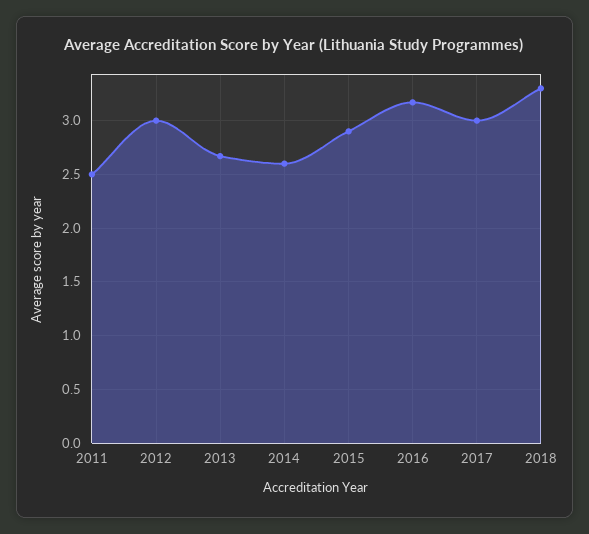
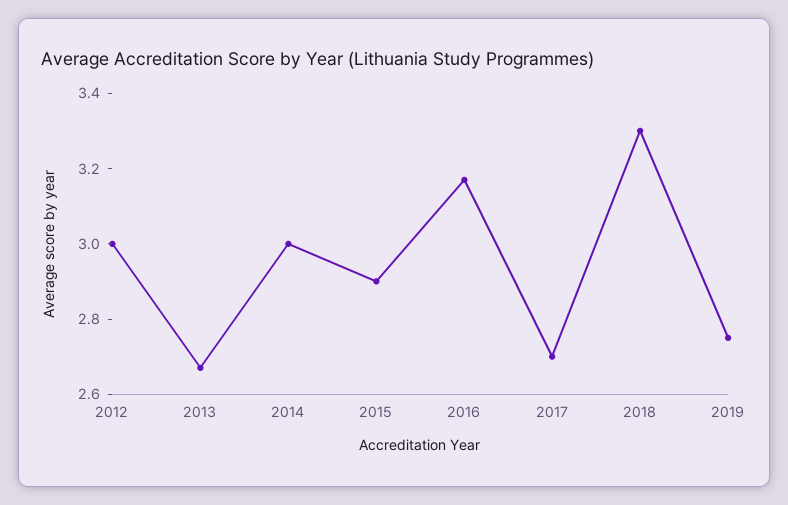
2011: 2.5 -> none
2014: 2.6 -> 3
2017: 3 -> 2.7
2019: none -> 2.75

